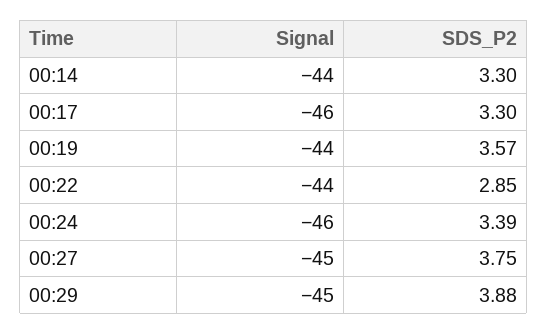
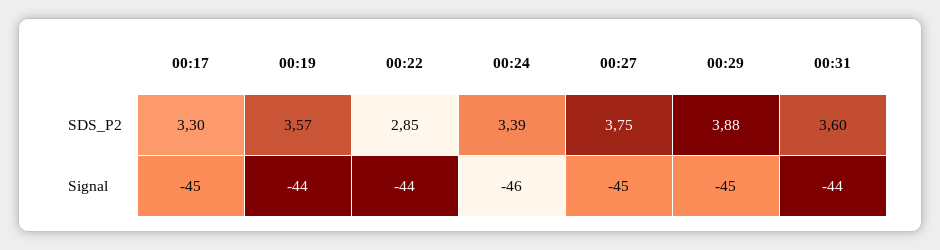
Signal, 00:14: -44 -> none
SDS_P2, 00:14: 3.3 -> none
Signal, 00:17: -46 -> -45
SDS_P2, 00:31: none -> 3.6
Signal, 00:31: none -> -44

